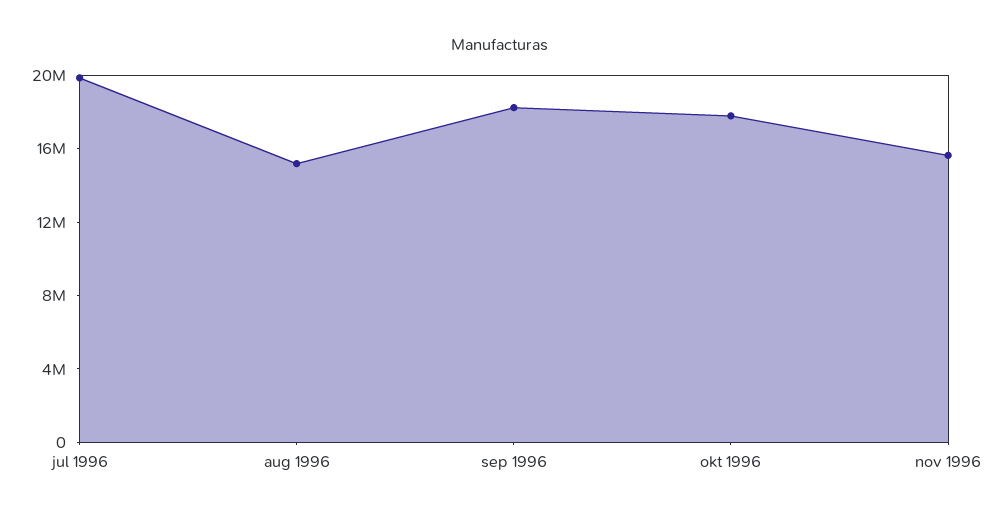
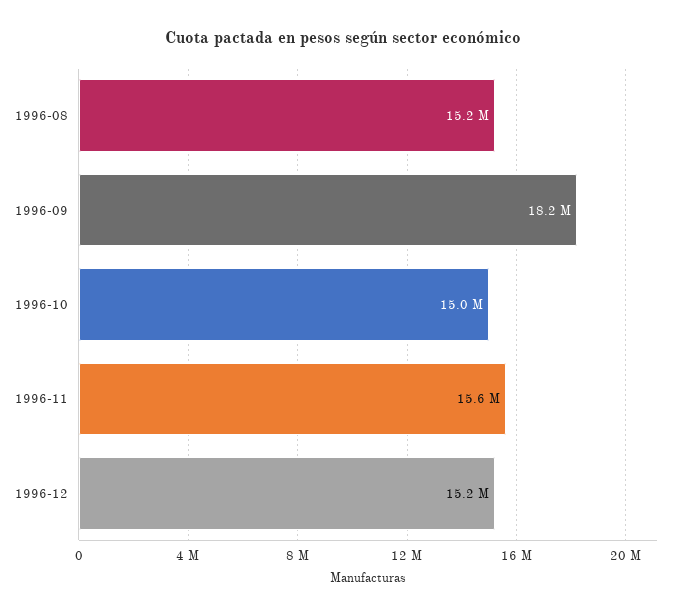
jul 1996: 20000000 -> none
okt 1996: 18000000 -> 15000000
1996-12: none -> 15200000

